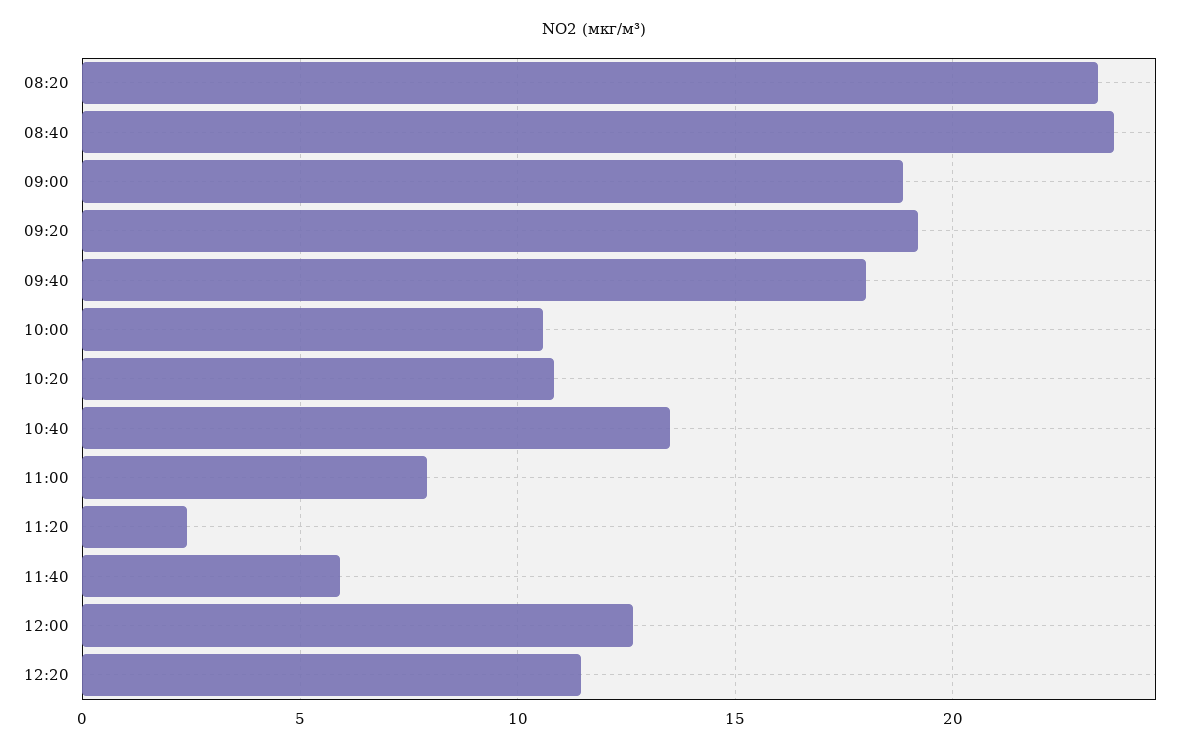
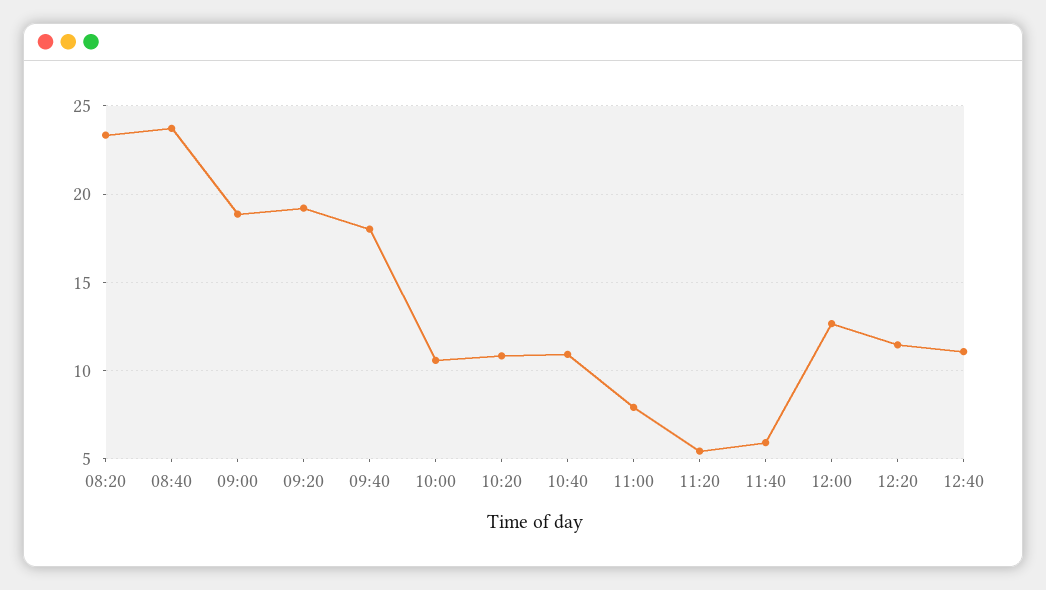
10:40: 13.5 -> 11
11:20: 2.5 -> 5.5
12:40: none -> 11

